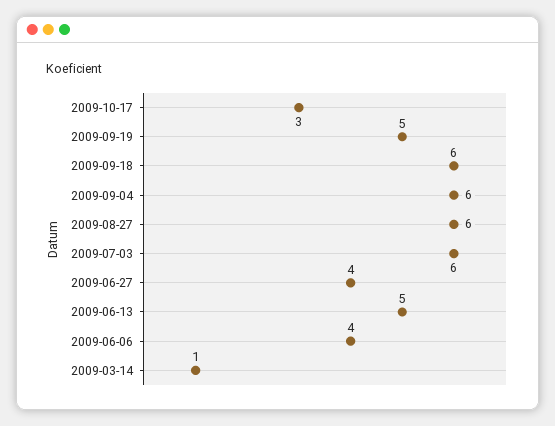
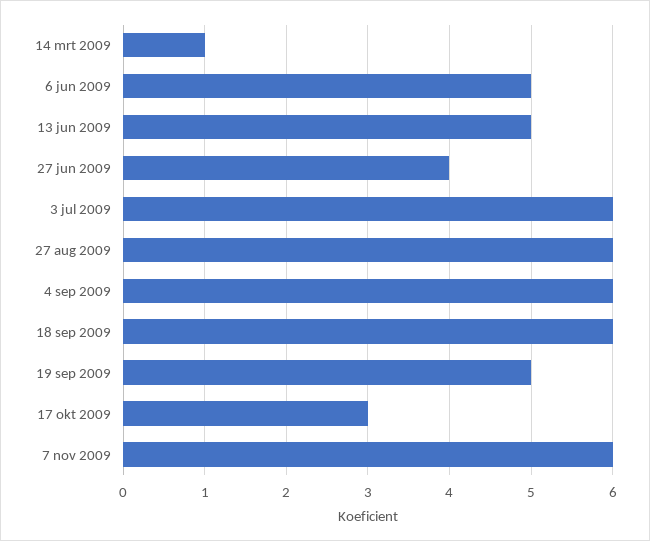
2009-06-06: 4 -> 5
7 nov 2009: none -> 6

